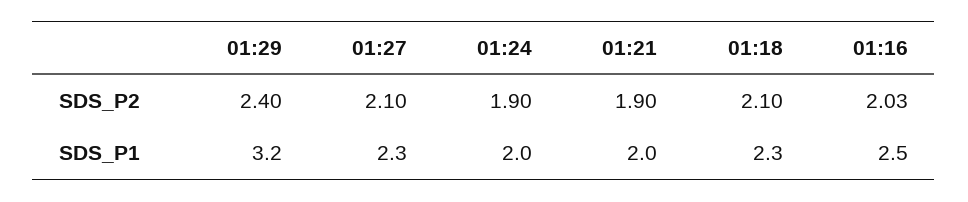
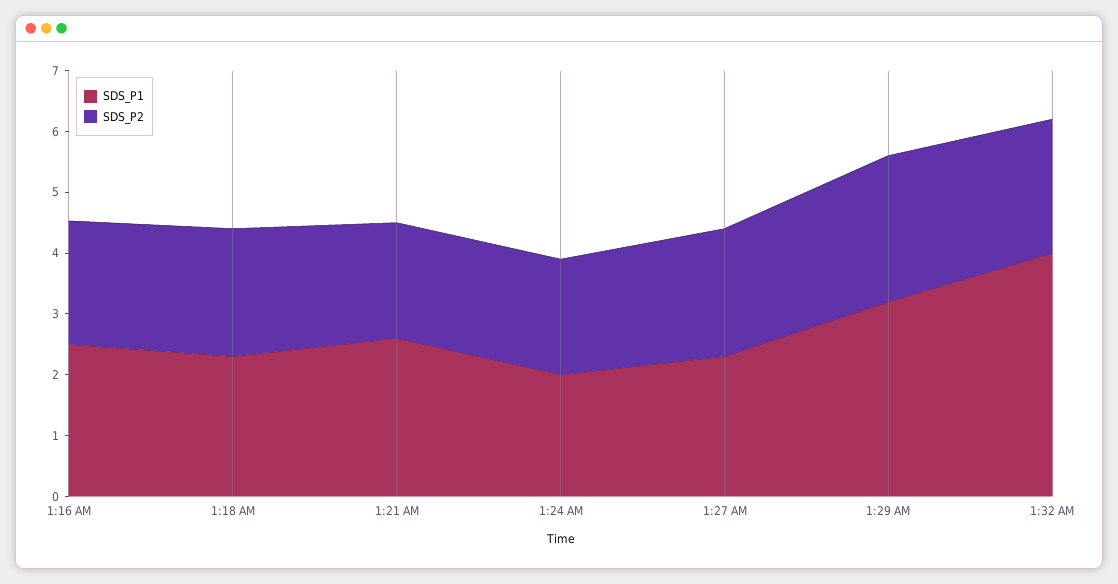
SDS_P1, 01:21: 2 -> 2.6
SDS_P1, 1:32 AM: none -> 4
SDS_P2, 1:32 AM: none -> 2.2

